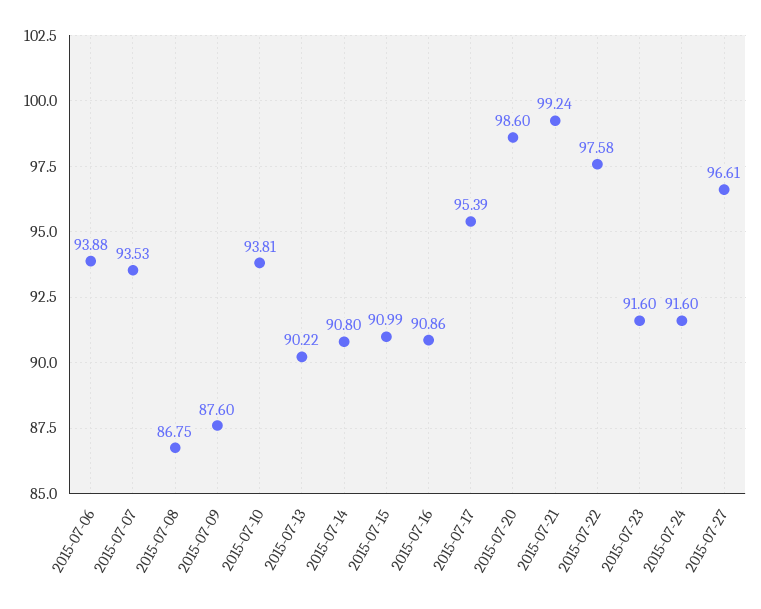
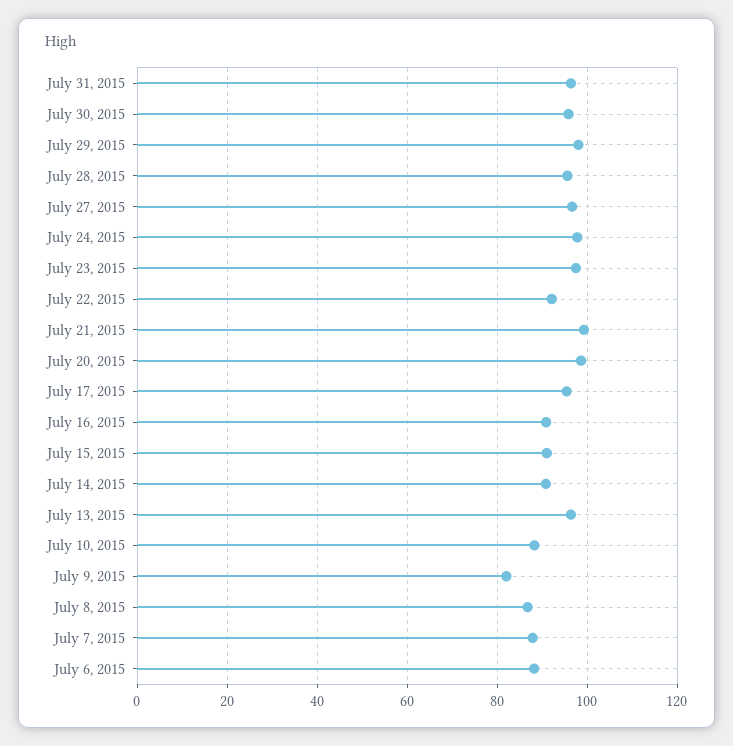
2015-07-06: 93.88 -> 88
2015-07-07: 93.53 -> 88
2015-07-09: 87.6 -> 82
2015-07-10: 93.81 -> 88
2015-07-13: 90.22 -> 96
2015-07-22: 97.58 -> 92
2015-07-23: 91.6 -> 98
2015-07-24: 91.6 -> 98
July 31, 2015: none -> 96
July 30, 2015: none -> 96
July 29, 2015: none -> 98
July 28, 2015: none -> 96

